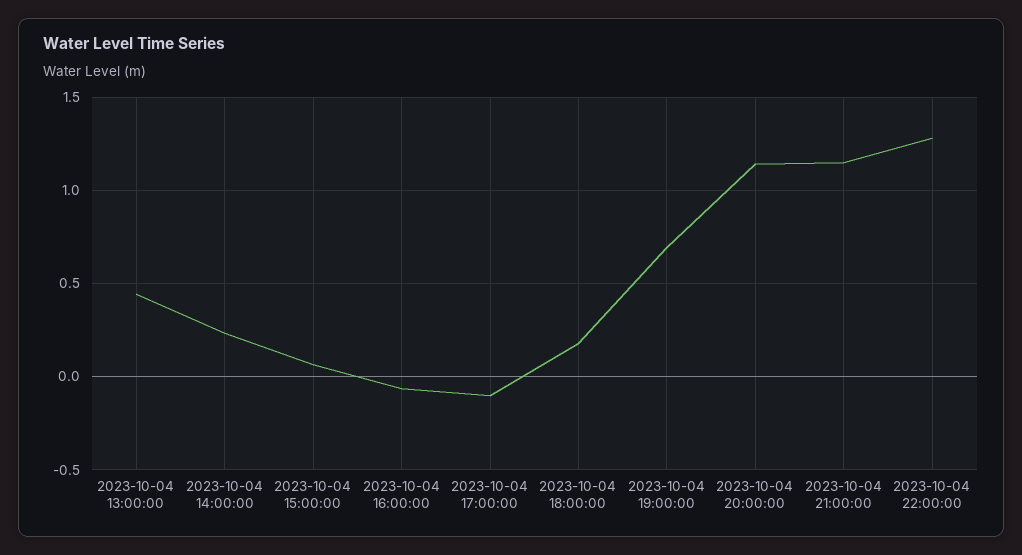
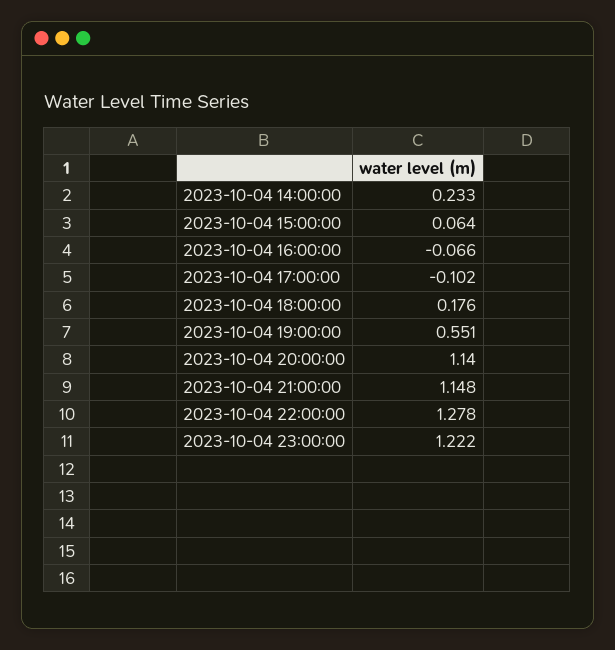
2023-10-04 13:00:00: 0.45 -> none
2023-10-04 19:00:00: 0.7 -> 0.551
2023-10-04 23:00:00: none -> 1.222

